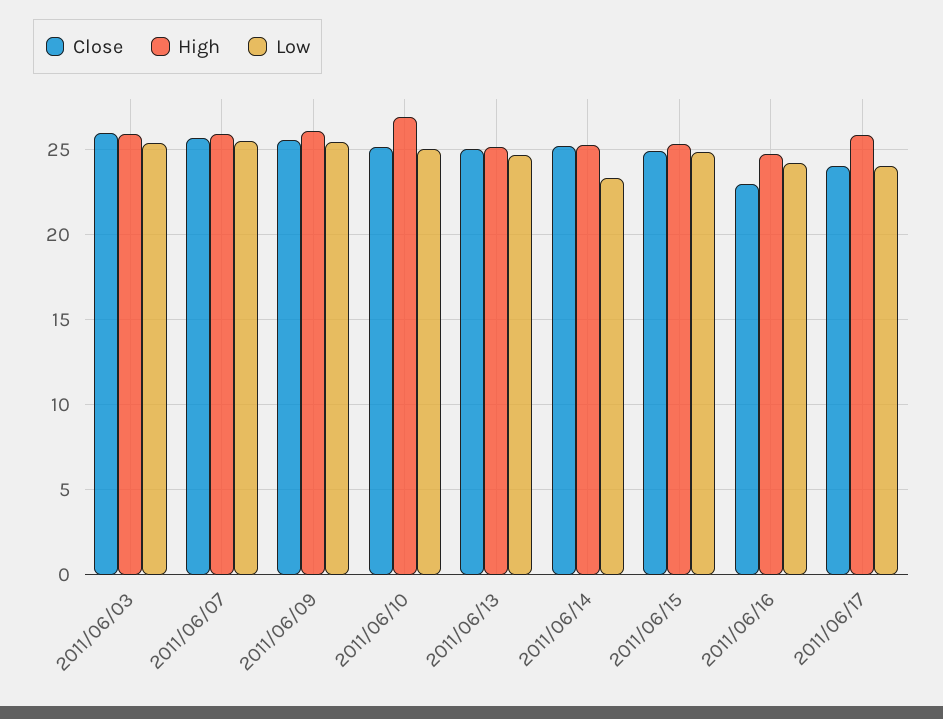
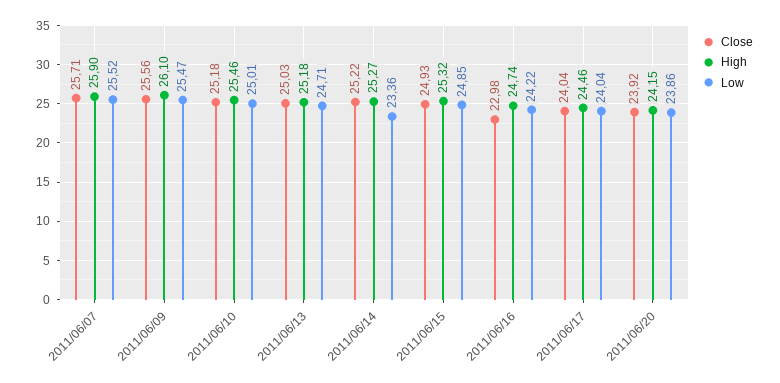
Close, 2011/06/03: 26 -> none
High, 2011/06/03: 26 -> none
Low, 2011/06/03: 25.5 -> none
High, 2011/06/10: 27 -> 25.46
High, 2011/06/17: 26 -> 24.46
Close, 2011/06/20: none -> 23.92
High, 2011/06/20: none -> 24.15
Low, 2011/06/20: none -> 23.86

